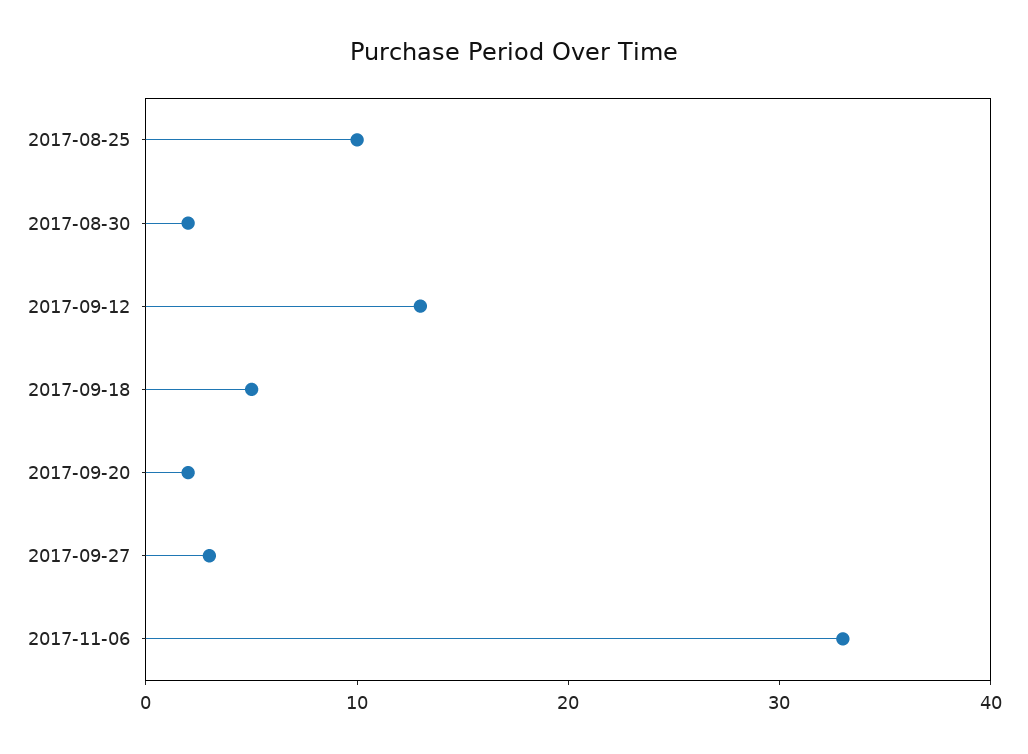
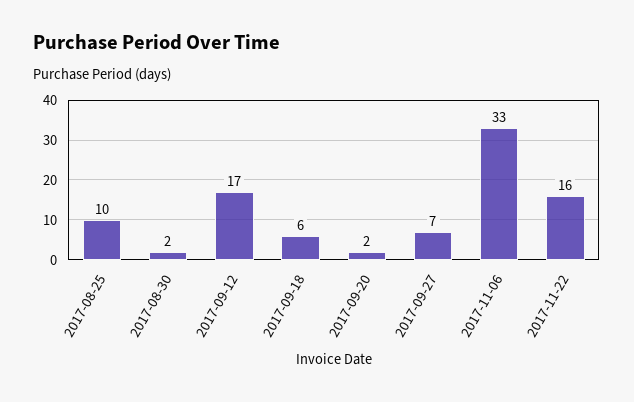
2017-09-12: 13 -> 17
2017-09-18: 5 -> 6
2017-09-27: 3 -> 7
2017-11-22: none -> 16

